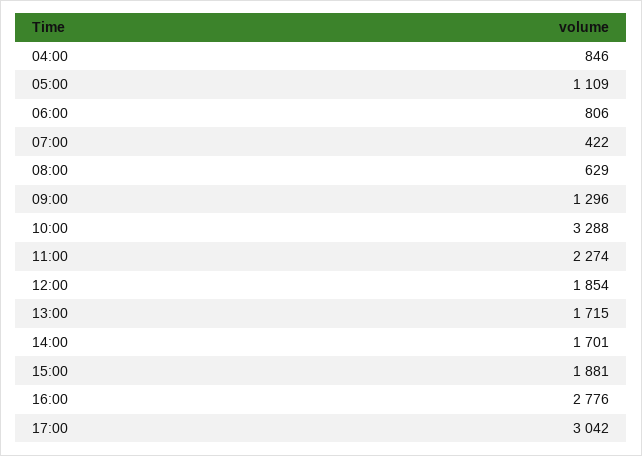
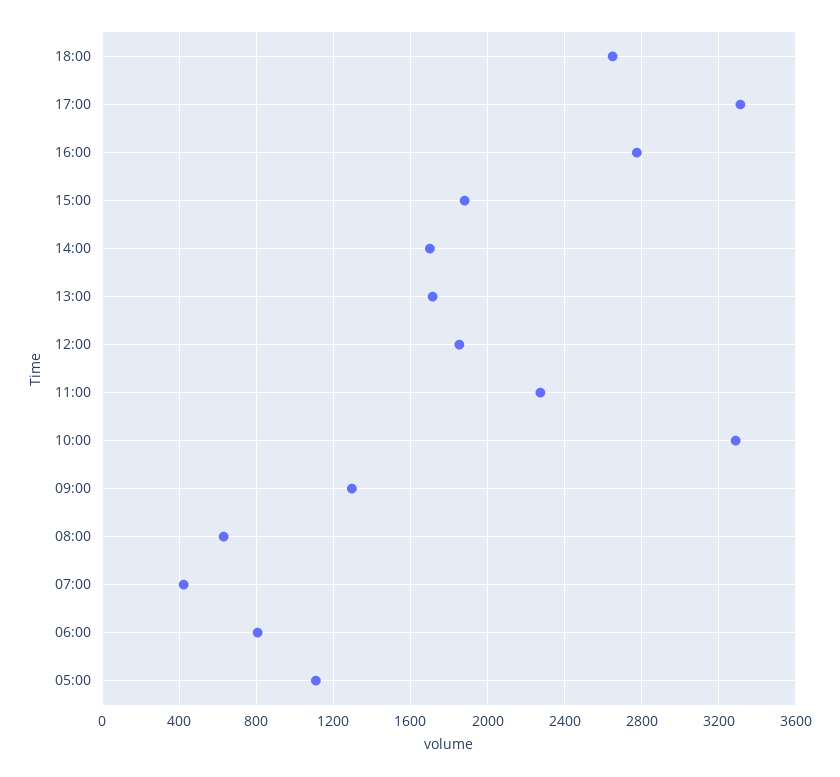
04:00: 846 -> none
17:00: 3042 -> 3300
18:00: none -> 2650

